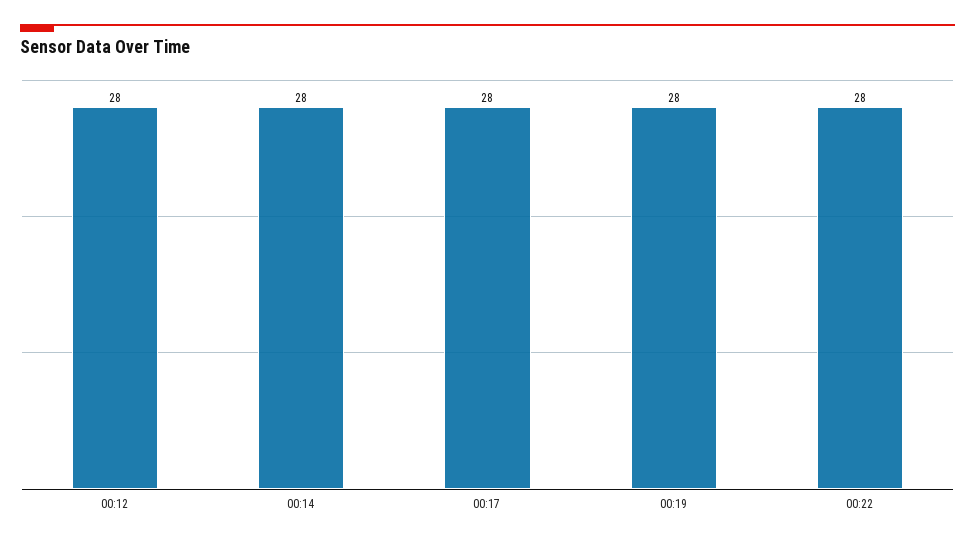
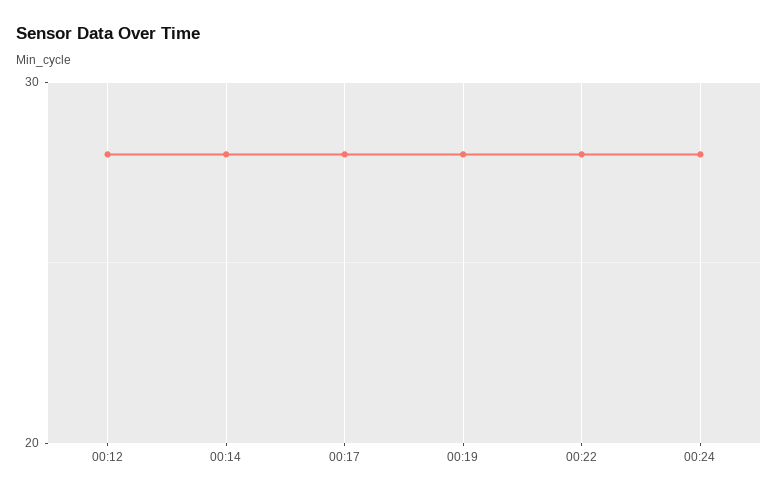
00:24: none -> 28

